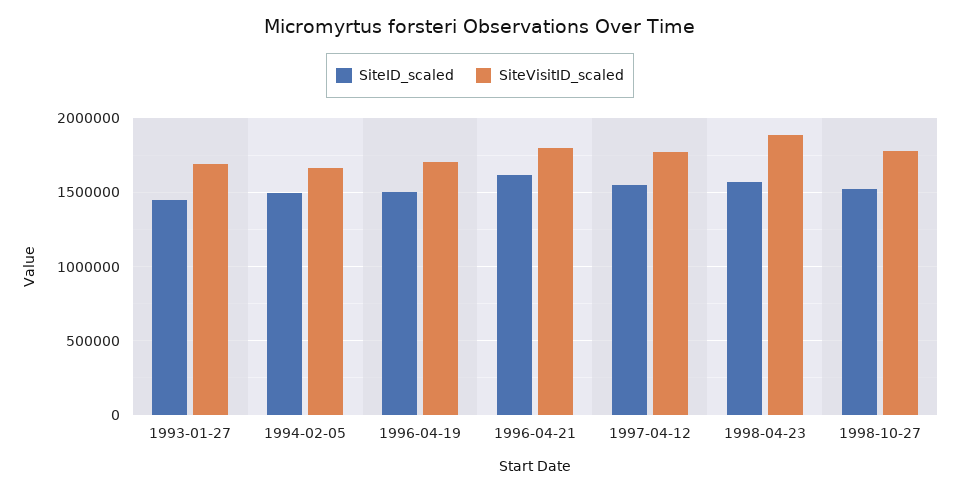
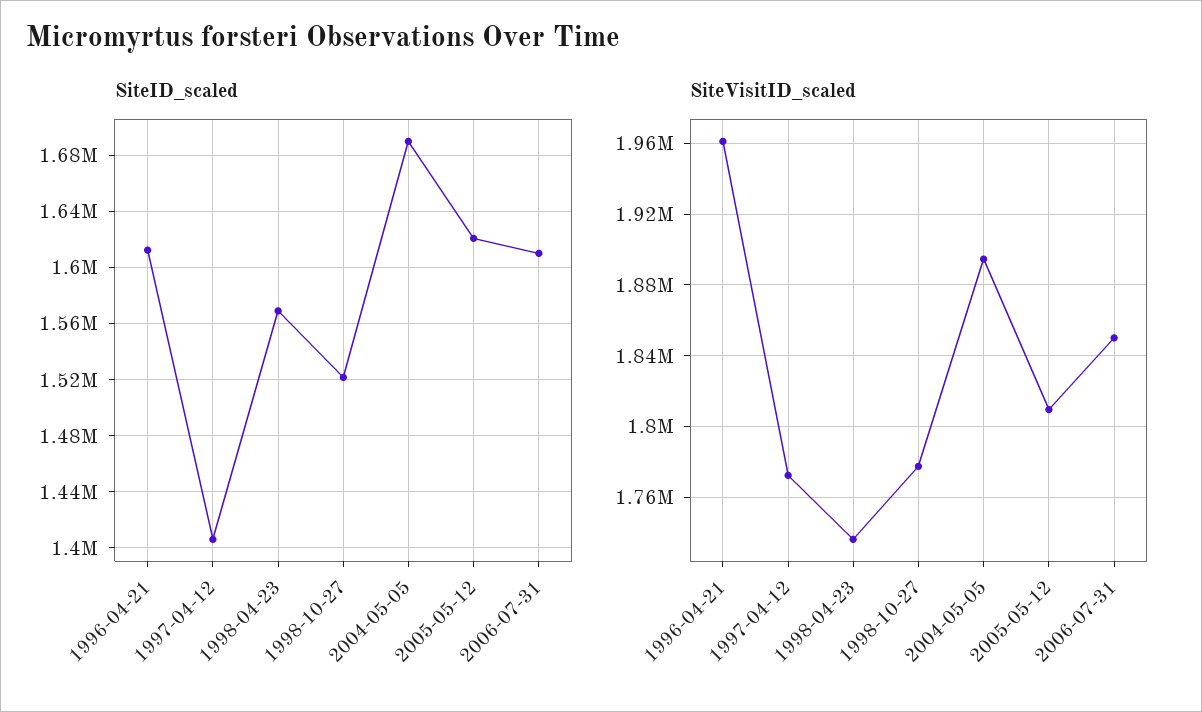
SiteID_scaled, 1993-01-27: 1450000 -> none
SiteVisitID_scaled, 1993-01-27: 1700000 -> none
SiteID_scaled, 1994-02-05: 1500000 -> none
SiteVisitID_scaled, 1994-02-05: 1650000 -> none
SiteID_scaled, 1996-04-19: 1500000 -> none
SiteVisitID_scaled, 1996-04-19: 1700000 -> none
SiteVisitID_scaled, 1996-04-21: 1800000 -> 1960000
SiteID_scaled, 1997-04-12: 1550000 -> 1405000
SiteVisitID_scaled, 1998-04-23: 1900000 -> 1735000
SiteID_scaled, 2004-05-05: none -> 1690000
SiteID_scaled, 2005-05-12: none -> 1620000
SiteID_scaled, 2006-07-31: none -> 1610000
SiteVisitID_scaled, 2004-05-05: none -> 1895000
SiteVisitID_scaled, 2005-05-12: none -> 1810000
SiteVisitID_scaled, 2006-07-31: none -> 1850000

